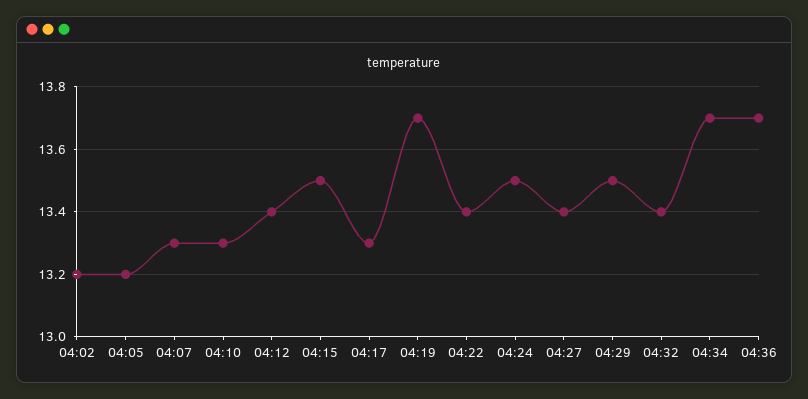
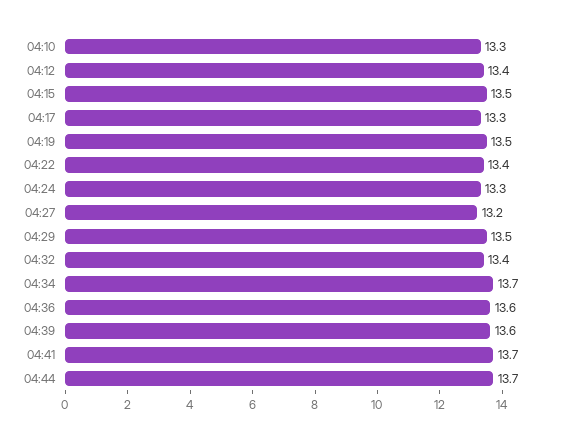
04:02: 13.2 -> none
04:05: 13.2 -> none
04:07: 13.3 -> none
04:19: 13.7 -> 13.5
04:24: 13.5 -> 13.3
04:27: 13.4 -> 13.2
04:36: 13.7 -> 13.6
04:39: none -> 13.6
04:41: none -> 13.7
04:44: none -> 13.7

